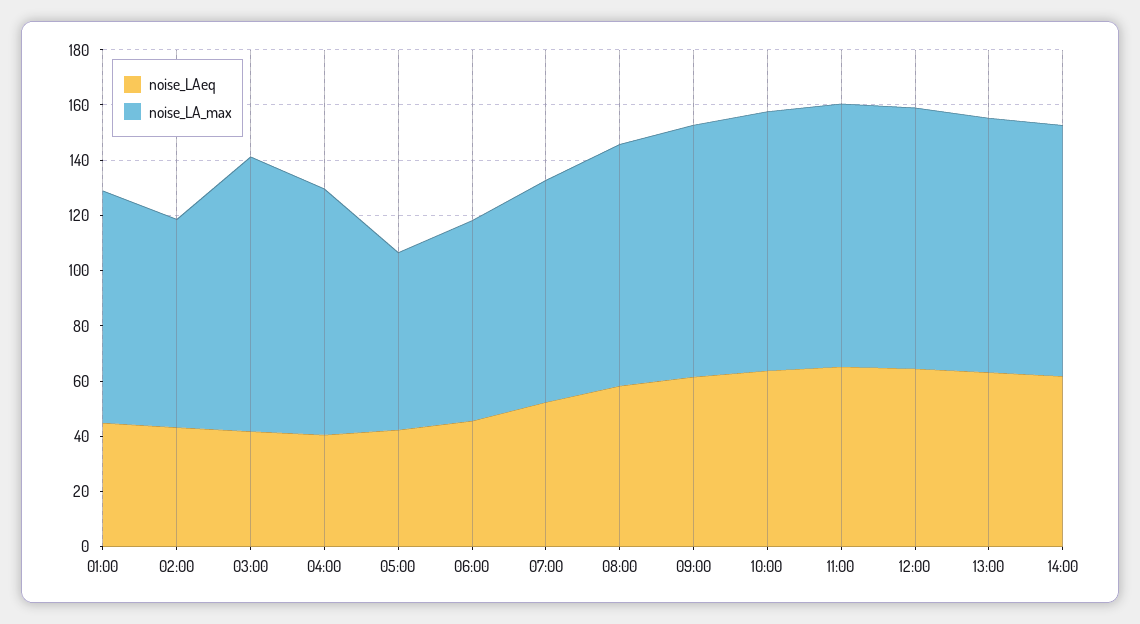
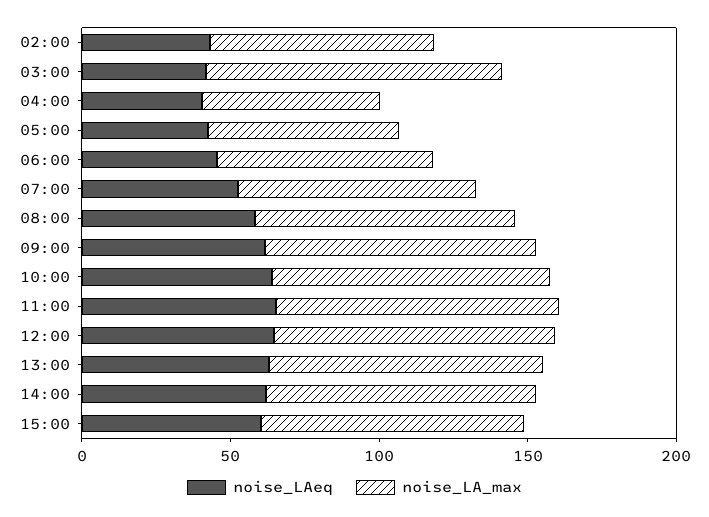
noise_LAeq, 01:00: 45 -> none
noise_LA_max, 01:00: 85 -> none
noise_LA_max, 04:00: 90 -> 60
noise_LAeq, 15:00: none -> 60
noise_LA_max, 15:00: none -> 90

